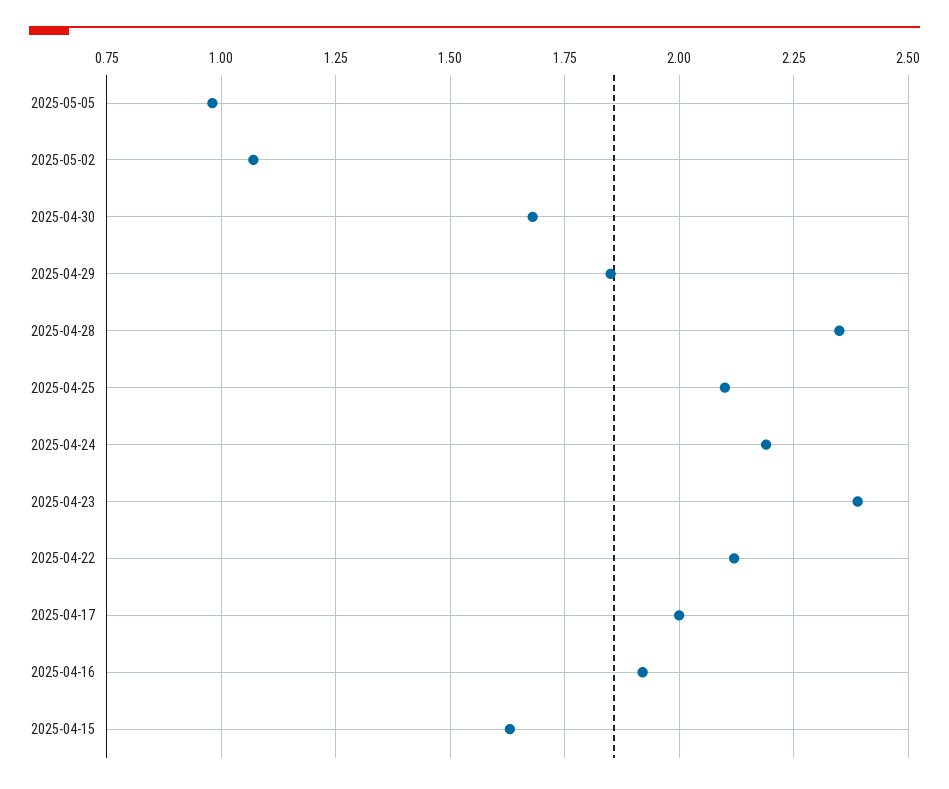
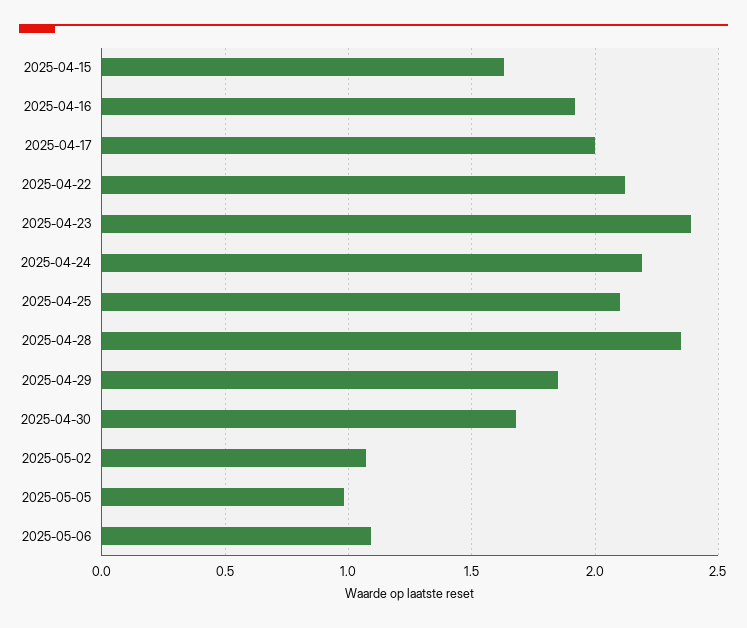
2025-05-06: none -> 1.1

